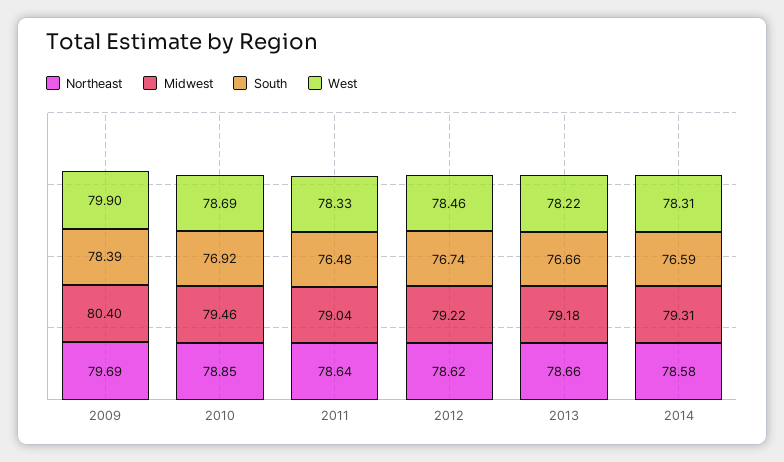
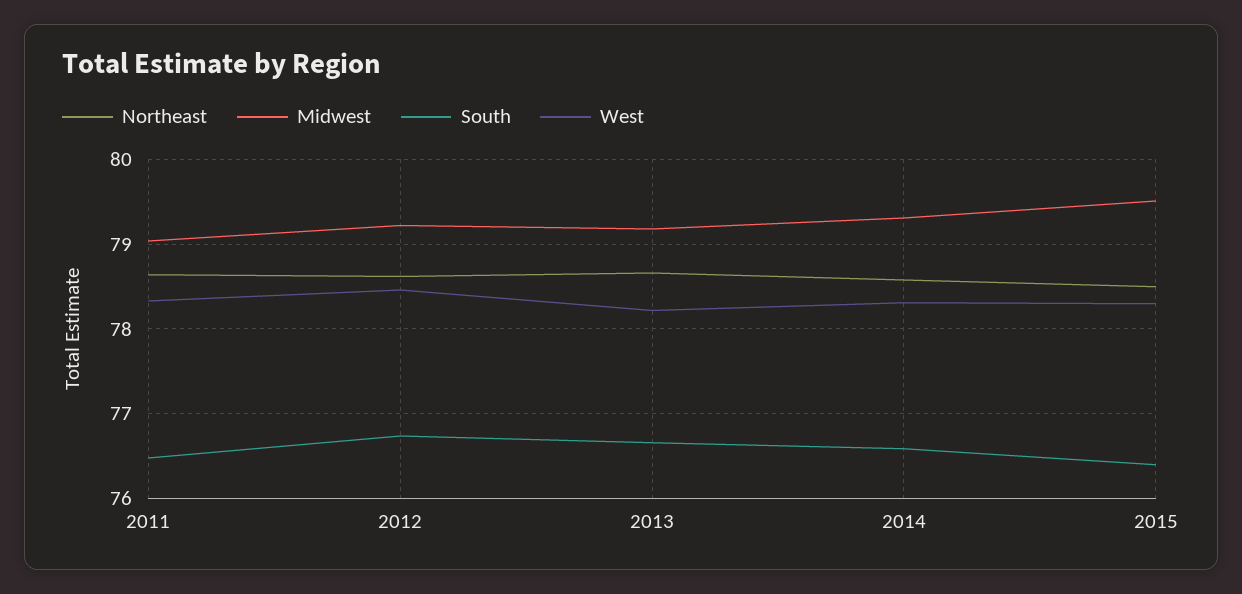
Northeast, 2009: 79.69 -> none
Midwest, 2009: 80.4 -> none
South, 2009: 78.39 -> none
West, 2009: 79.9 -> none
Northeast, 2010: 78.85 -> none
Midwest, 2010: 79.46 -> none
South, 2010: 76.92 -> none
West, 2010: 78.69 -> none
Northeast, 2015: none -> 78.5
Midwest, 2015: none -> 79.5
South, 2015: none -> 76.4
West, 2015: none -> 78.3

